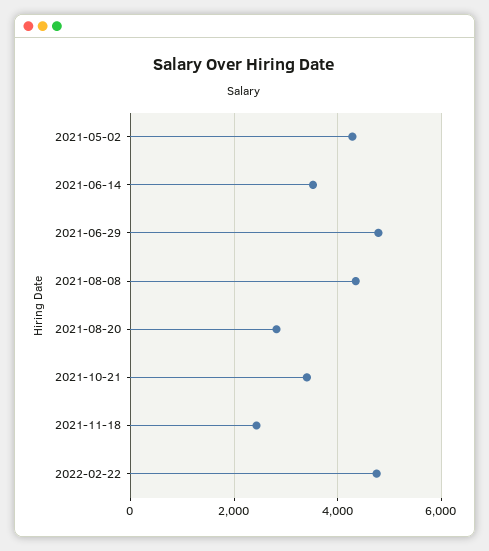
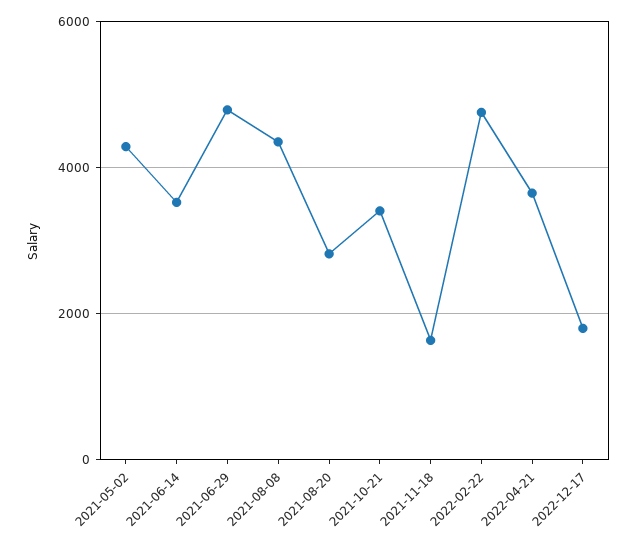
2021-11-18: 2400 -> 1600
2022-04-21: none -> 3600
2022-12-17: none -> 1800

